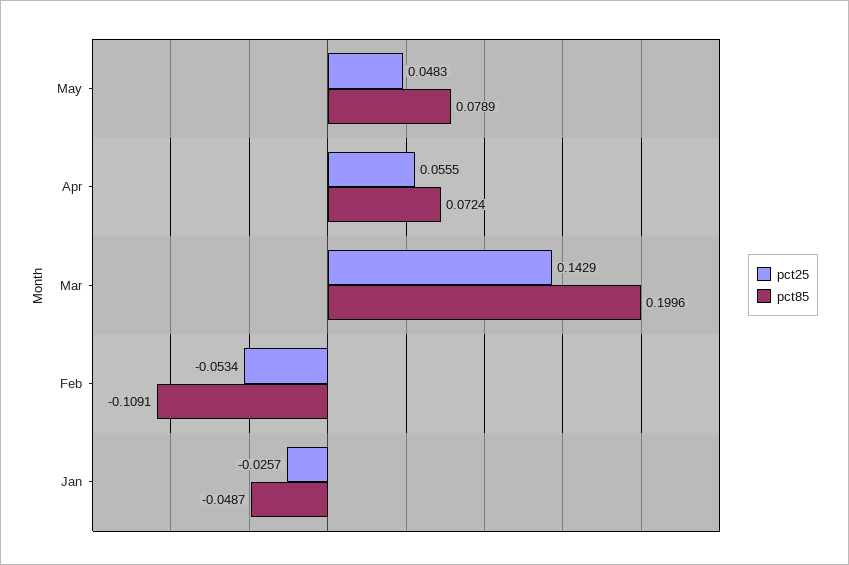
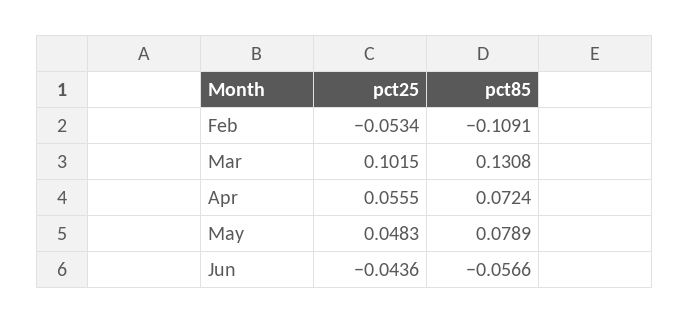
pct25, Mar: 0.1429 -> 0.1015
pct85, Mar: 0.1996 -> 0.1308
pct25, Jan: -0.0257 -> none
pct85, Jan: -0.0487 -> none
pct25, Jun: none -> -0.0436
pct85, Jun: none -> -0.0566

